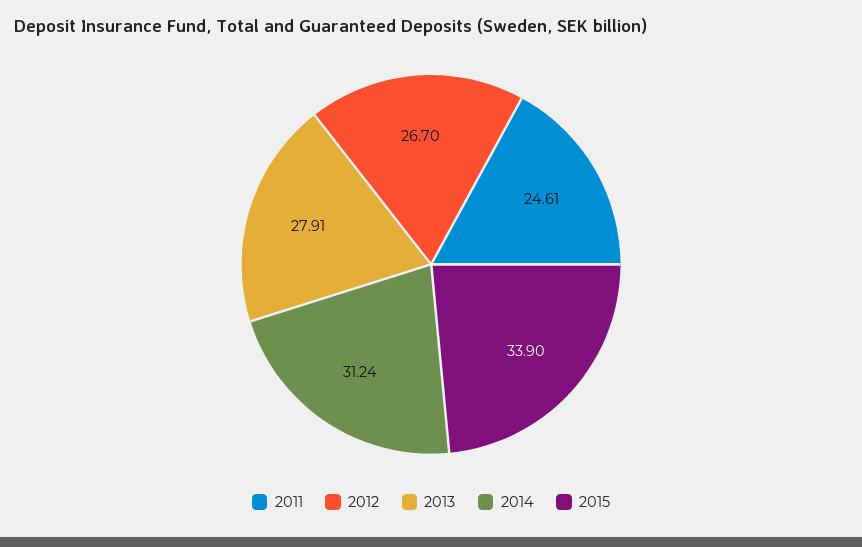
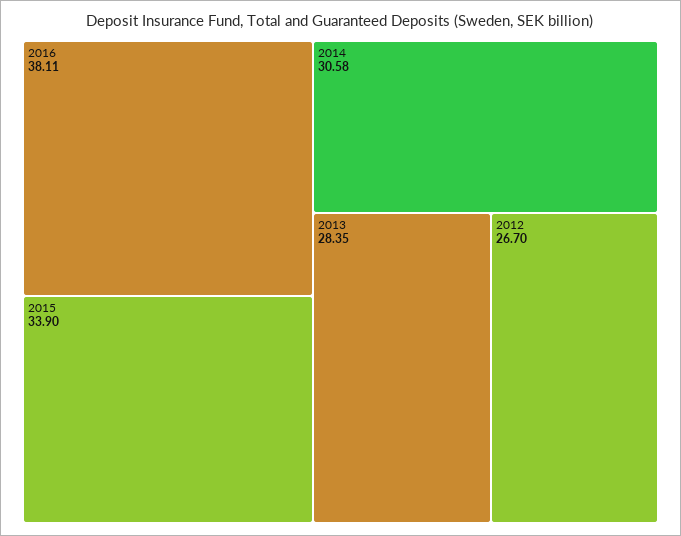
2011: 24.61 -> none
2013: 27.91 -> 28.35
2014: 31.24 -> 30.58
2016: none -> 38.11

